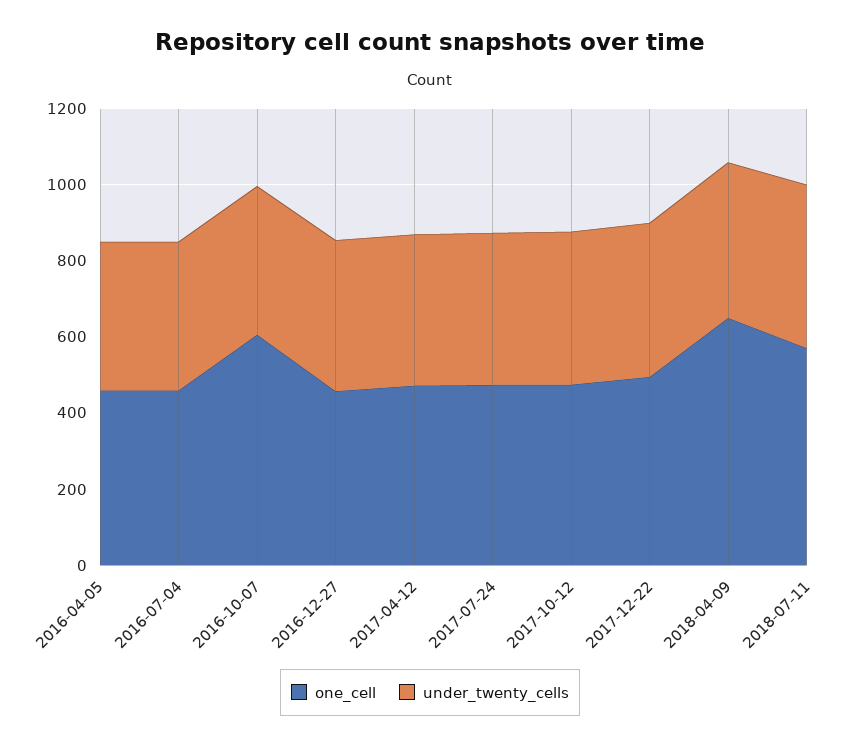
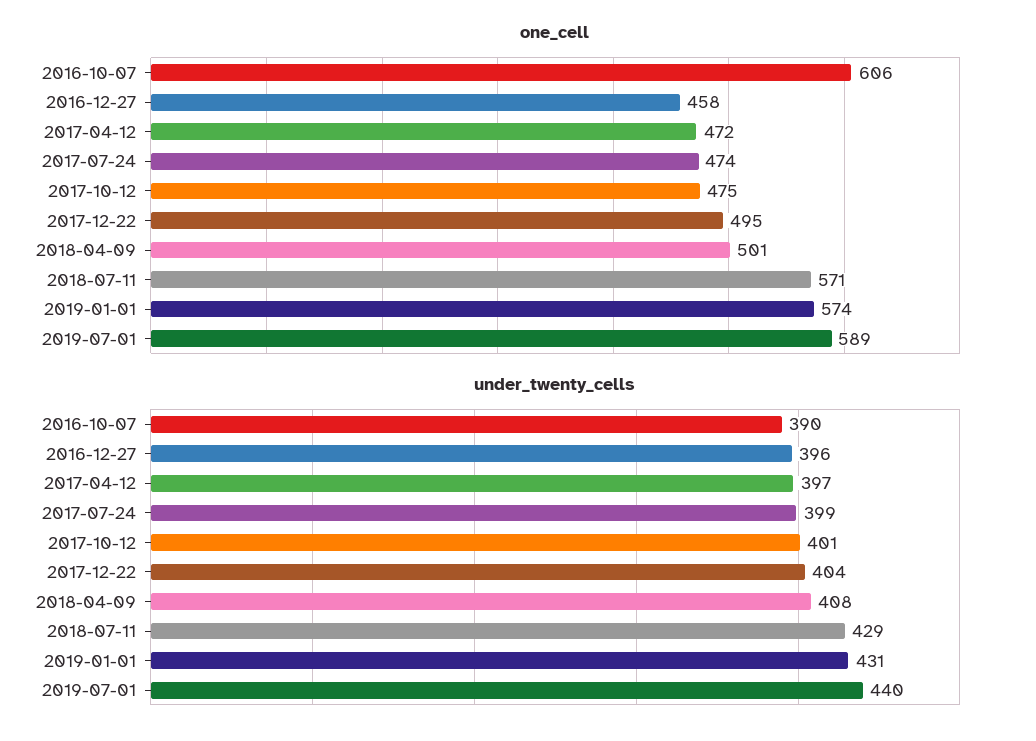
one_cell, 2016-04-05: 450 -> none
under_twenty_cells, 2016-04-05: 400 -> none
one_cell, 2016-07-04: 450 -> none
under_twenty_cells, 2016-07-04: 400 -> none
one_cell, 2018-04-09: 650 -> 501
one_cell, 2019-01-01: none -> 574
one_cell, 2019-07-01: none -> 589
under_twenty_cells, 2019-01-01: none -> 431
under_twenty_cells, 2019-07-01: none -> 440

